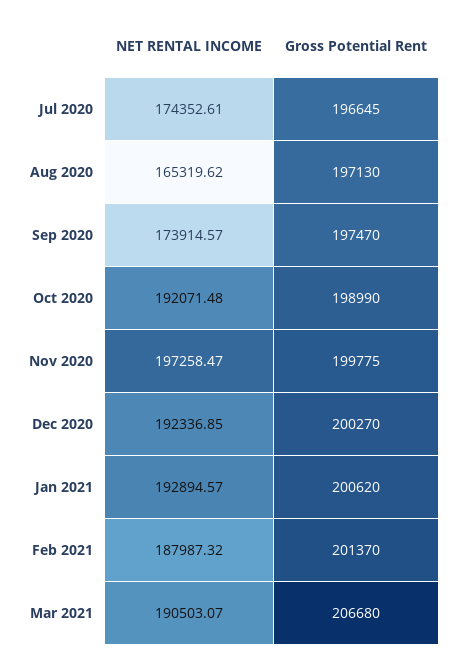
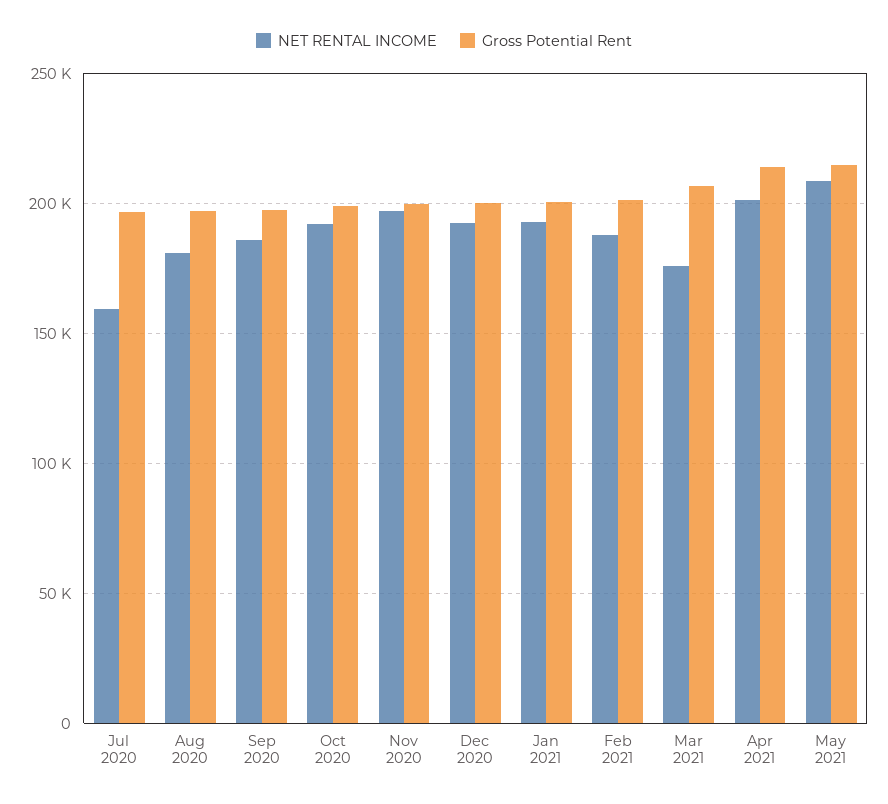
NET RENTAL INCOME, Jul 2020: 174352.61 -> 160000
NET RENTAL INCOME, Aug 2020: 165319.62 -> 180000
NET RENTAL INCOME, Sep 2020: 173914.57 -> 185000
NET RENTAL INCOME, Mar 2021: 190503.07 -> 175000
NET RENTAL INCOME, Apr 2021: none -> 200000
Gross Potential Rent, Apr 2021: none -> 215000
NET RENTAL INCOME, May 2021: none -> 210000
Gross Potential Rent, May 2021: none -> 215000

